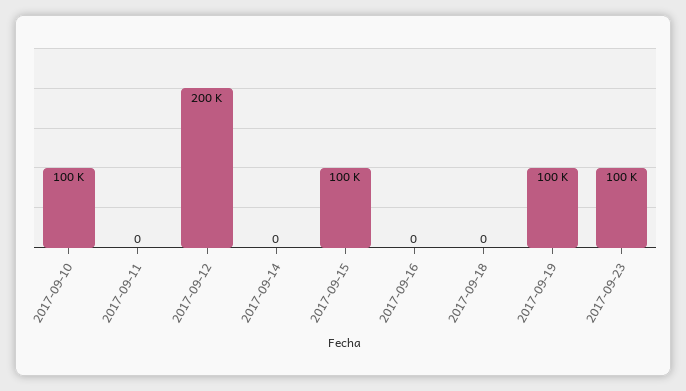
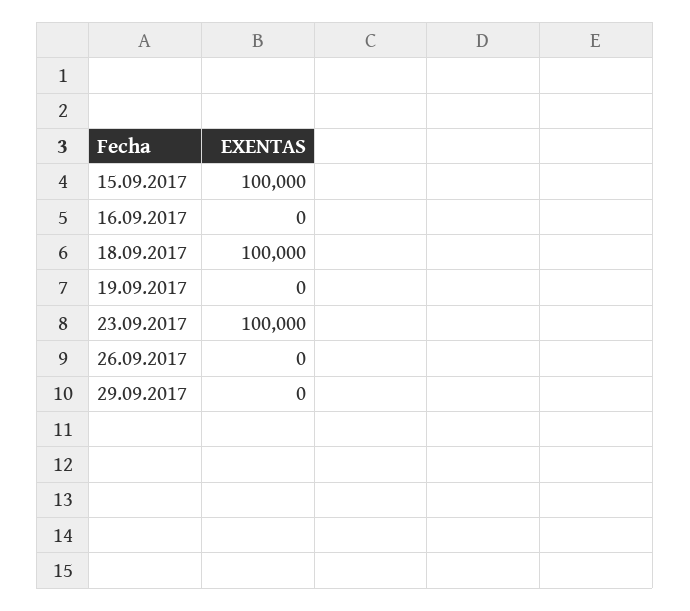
2017-09-10: 100000 -> none
2017-09-11: 0 -> none
2017-09-12: 200000 -> none
2017-09-14: 0 -> none
2017-09-18: 0 -> 100000
2017-09-19: 100000 -> 0
26.09.2017: none -> 0
29.09.2017: none -> 0

